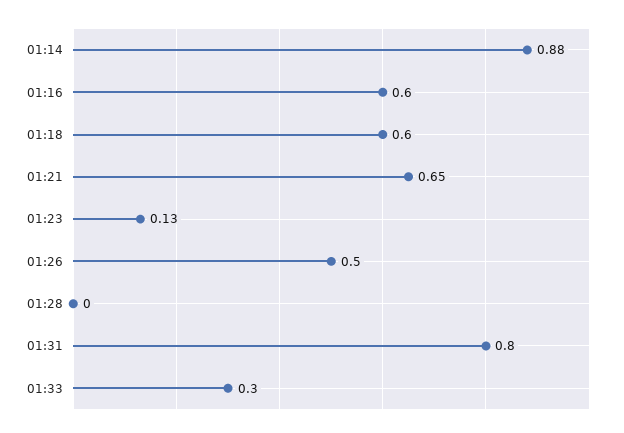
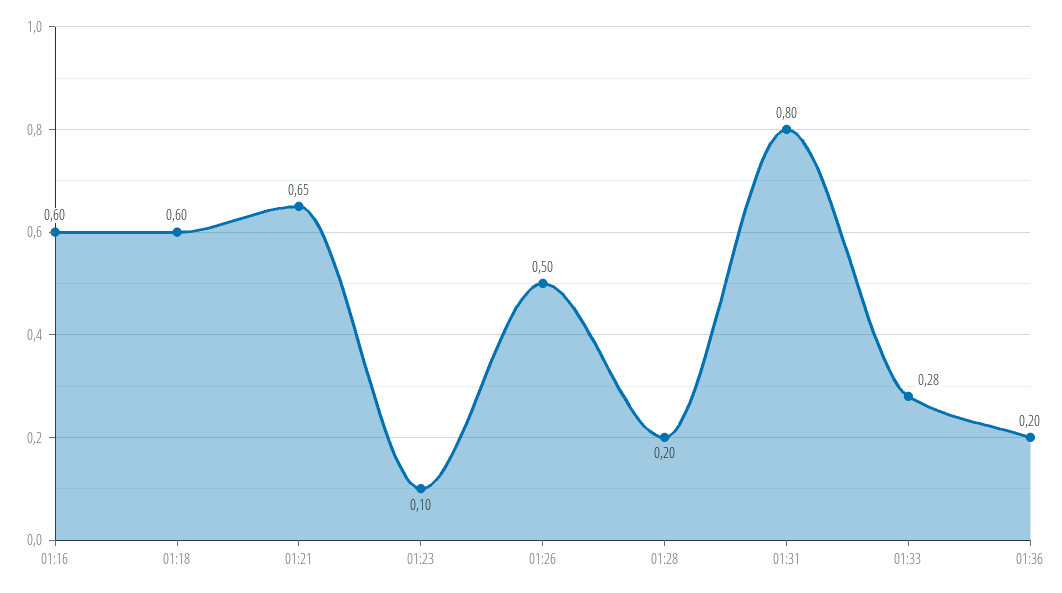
01:14: 0.88 -> none
01:23: 0.13 -> 0.1
01:28: 0 -> 0.2
01:33: 0.3 -> 0.28
01:36: none -> 0.2

